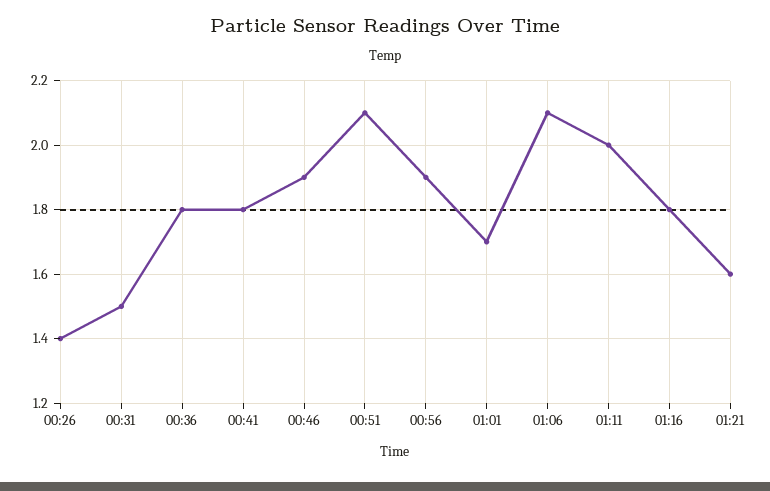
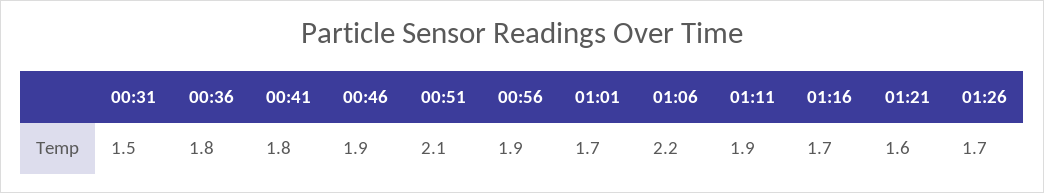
00:26: 1.4 -> none
01:06: 2.1 -> 2.2
01:11: 2 -> 1.9
01:16: 1.8 -> 1.7
01:26: none -> 1.7

